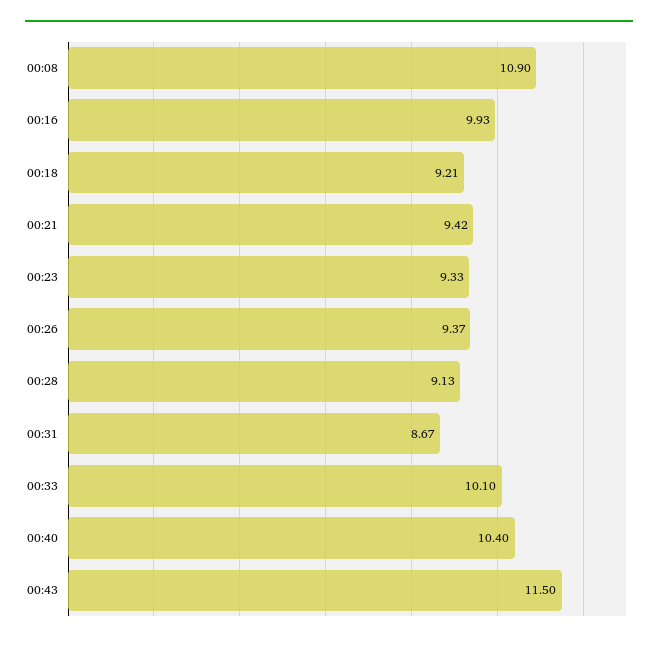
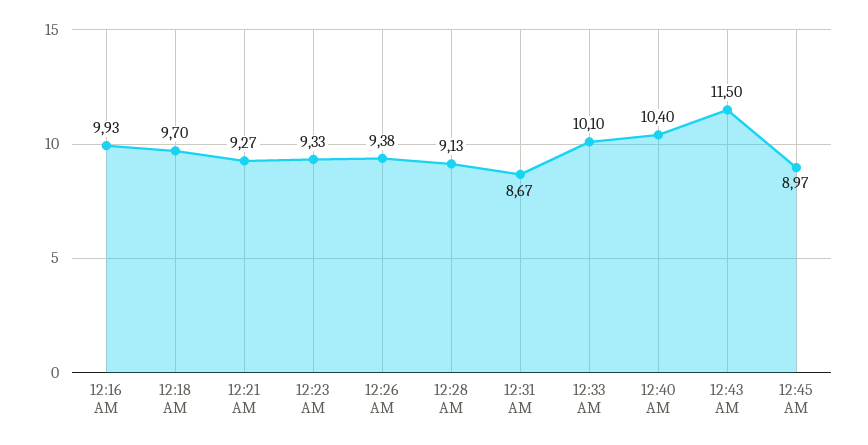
00:08: 10.9 -> none
00:18: 9.21 -> 9.7
00:21: 9.42 -> 9.27
00:26: 9.37 -> 9.38
12:45 AM: none -> 8.97

